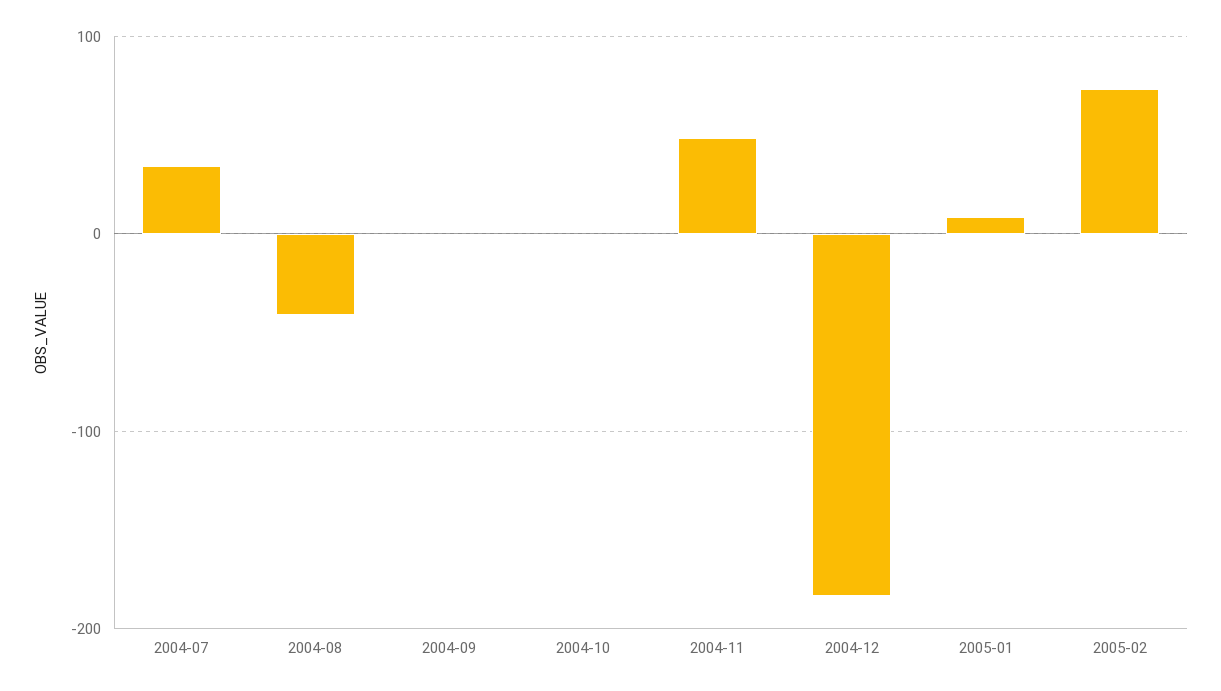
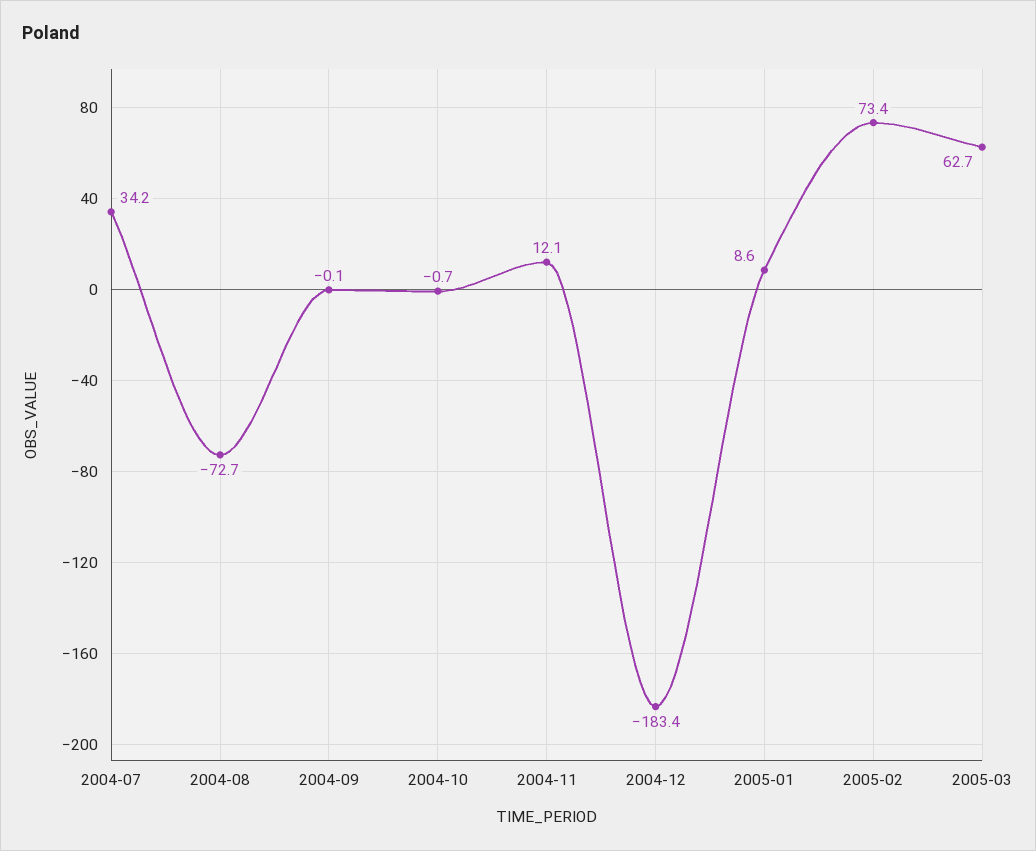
2004-08: -40 -> -72.7
2004-11: 50 -> 12.1
2005-03: none -> 62.7

